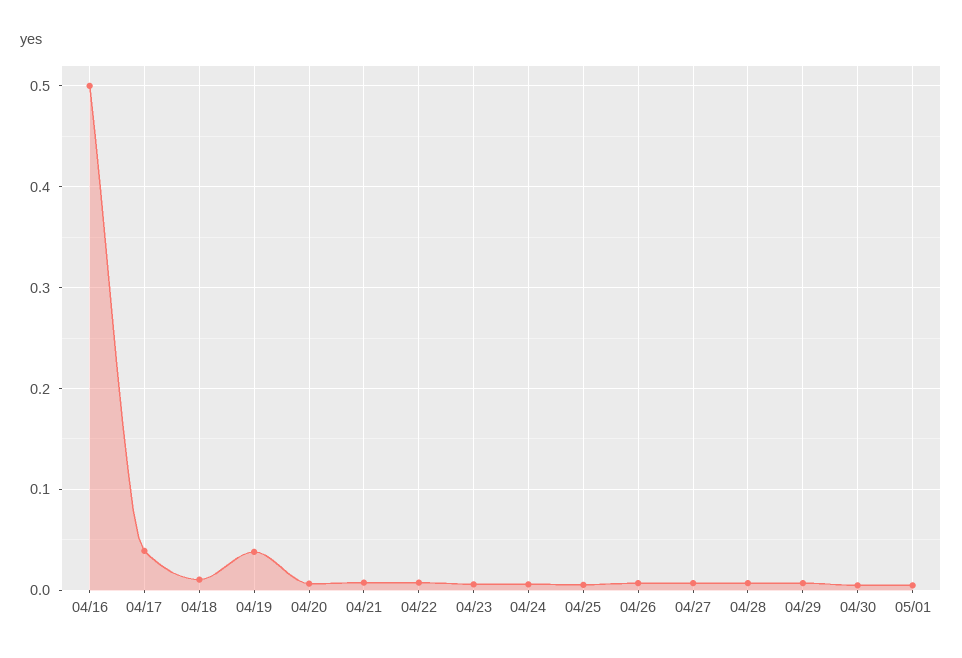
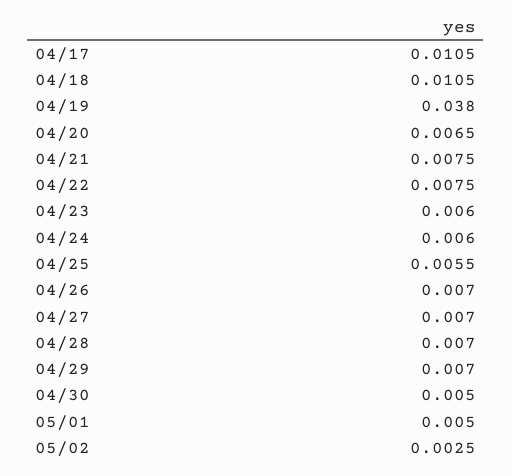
04/16: 0.5 -> none
04/17: 0.04 -> 0.0105
05/02: none -> 0.0025

